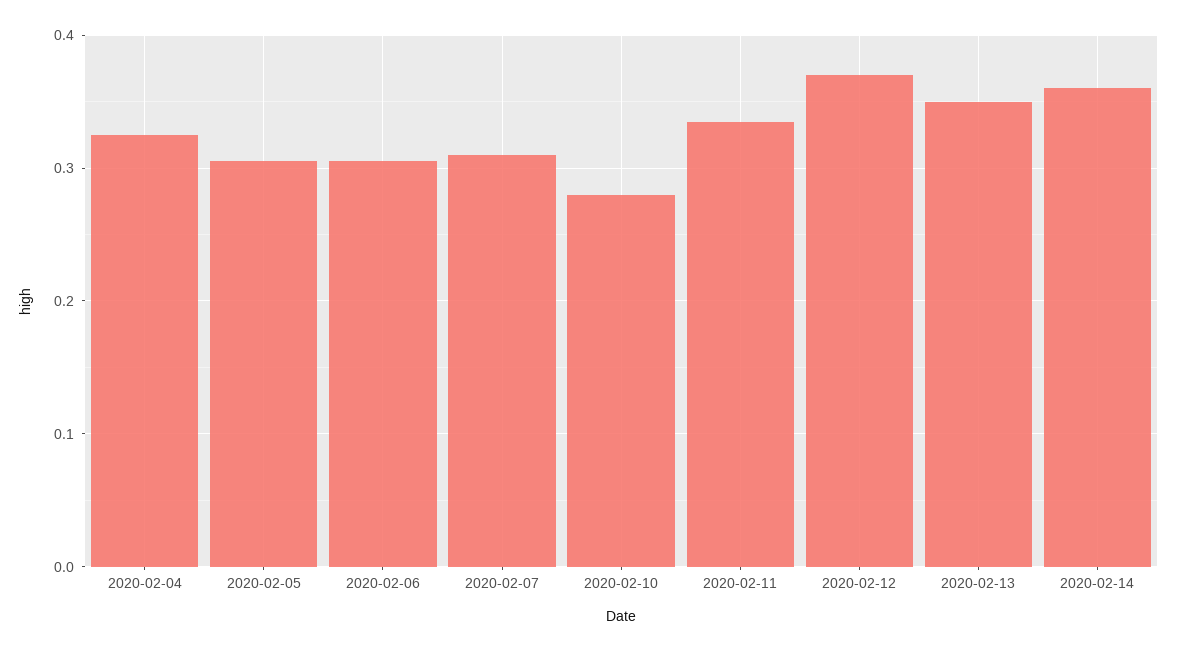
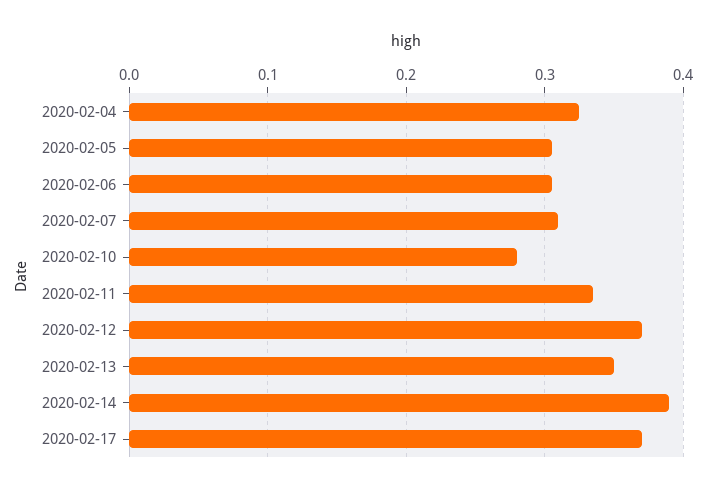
2020-02-14: 0.36 -> 0.39
2020-02-17: none -> 0.37

